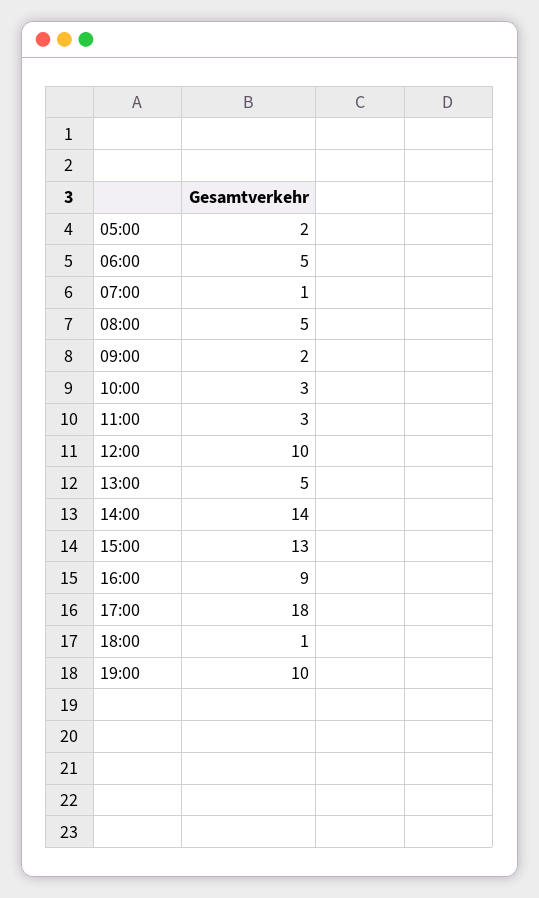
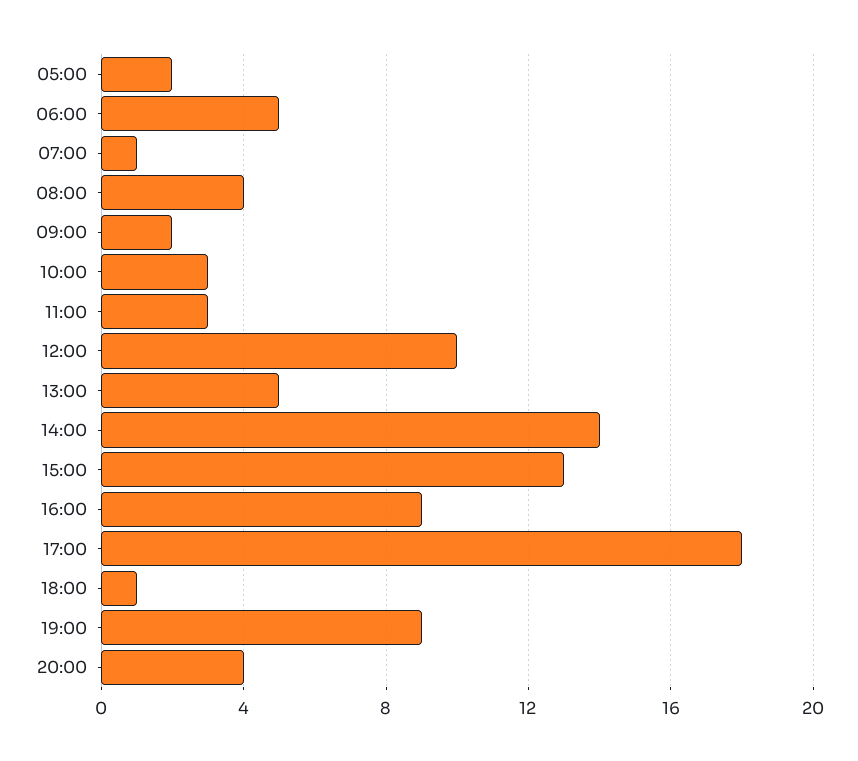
08:00: 5 -> 4
19:00: 10 -> 9
20:00: none -> 4

